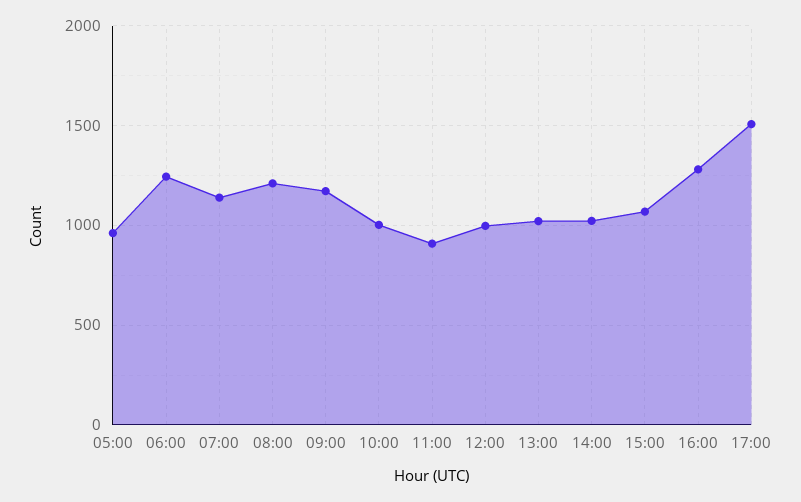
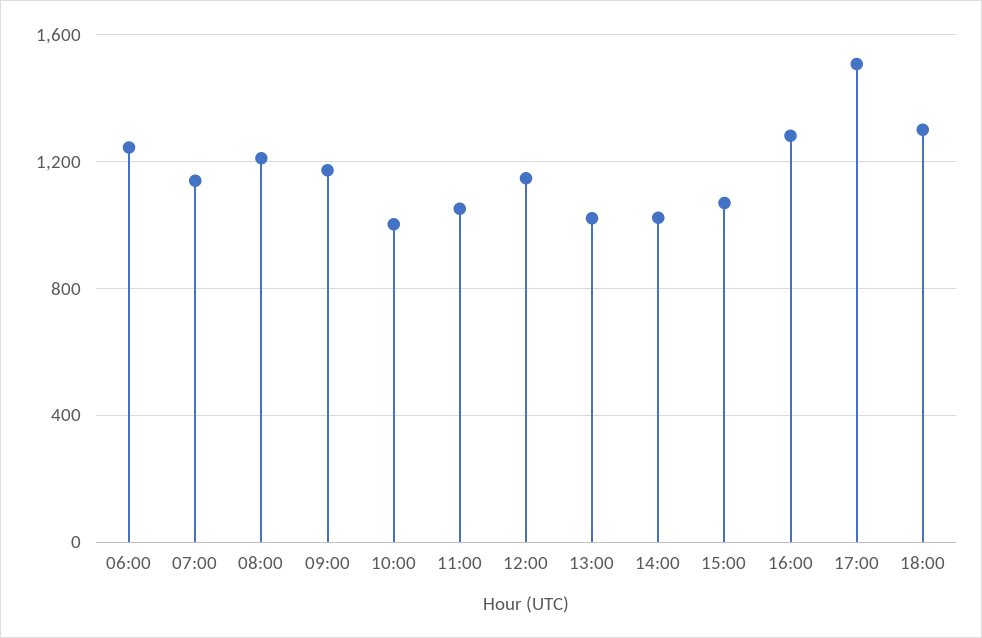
05:00: 950 -> none
11:00: 900 -> 1050
12:00: 1000 -> 1150
18:00: none -> 1300

